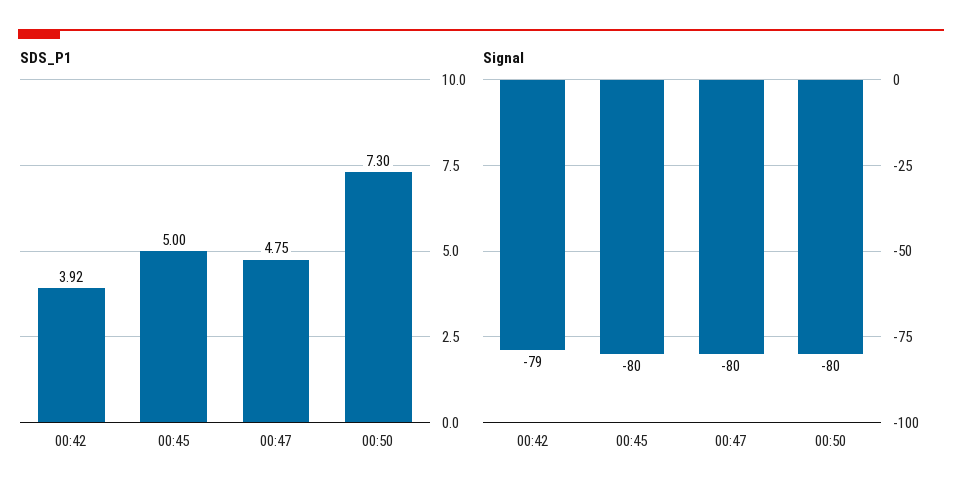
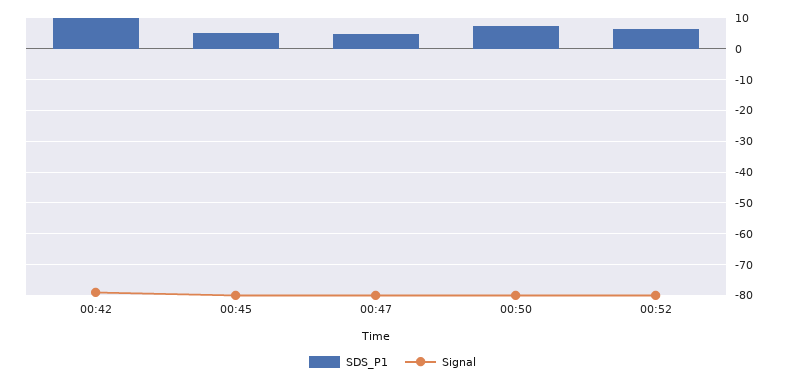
SDS_P1, 00:42: 3.92 -> 10
SDS_P1, 00:52: none -> 6
Signal, 00:52: none -> -80

